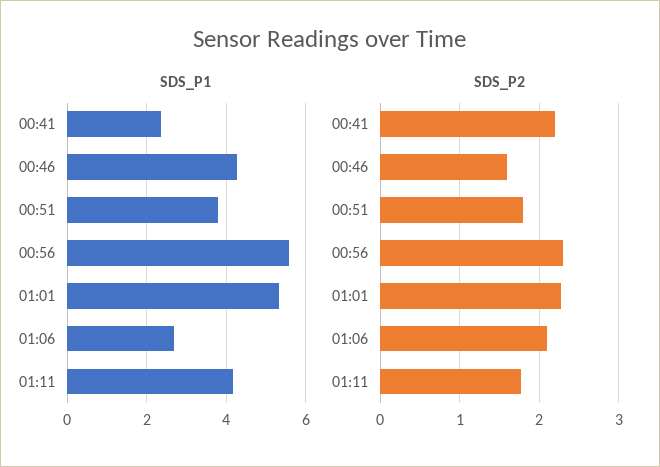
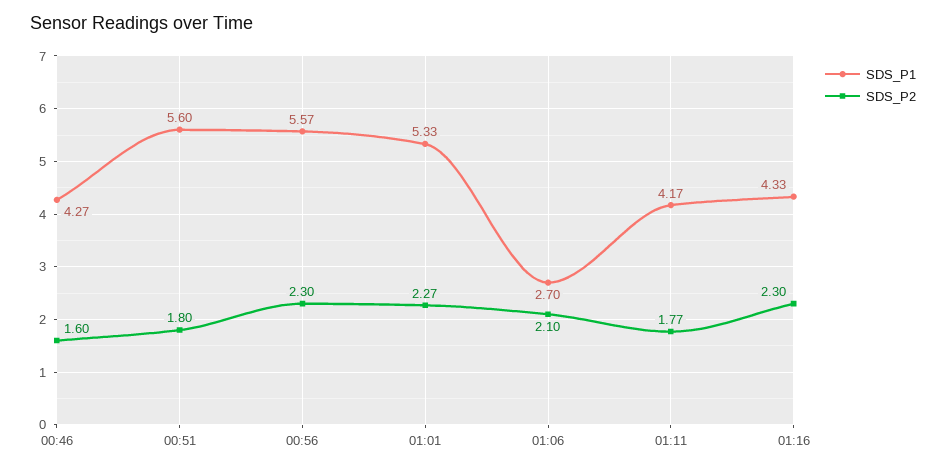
SDS_P1, 00:41: 2.4 -> none
SDS_P1, 00:51: 3.8 -> 5.6
SDS_P2, 00:41: 2.2 -> none
SDS_P1, 01:16: none -> 4.33
SDS_P2, 01:16: none -> 2.3

